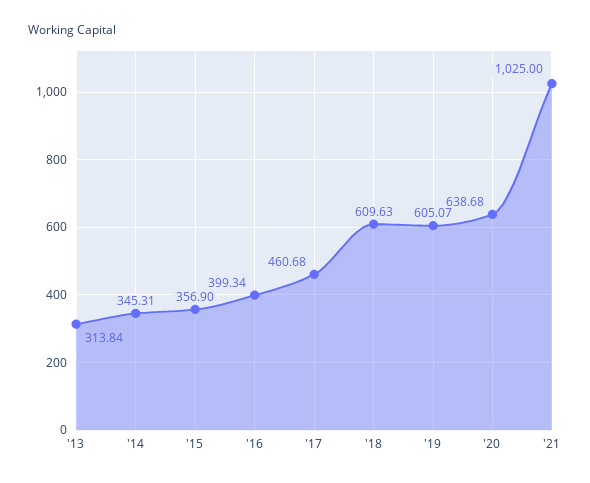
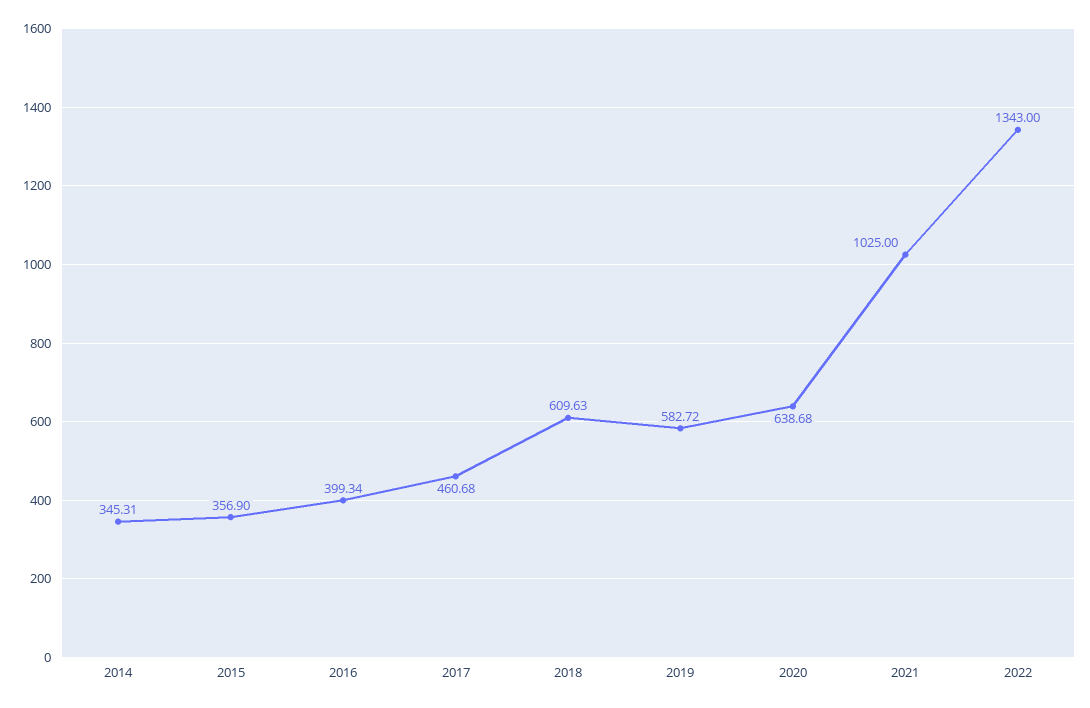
'13: 313.84 -> none
'19: 605.07 -> 582.72
2022: none -> 1343

